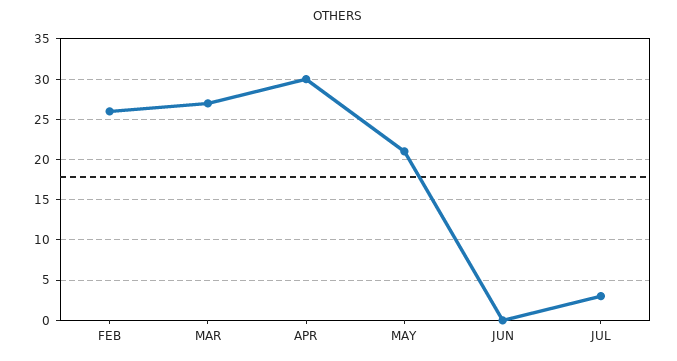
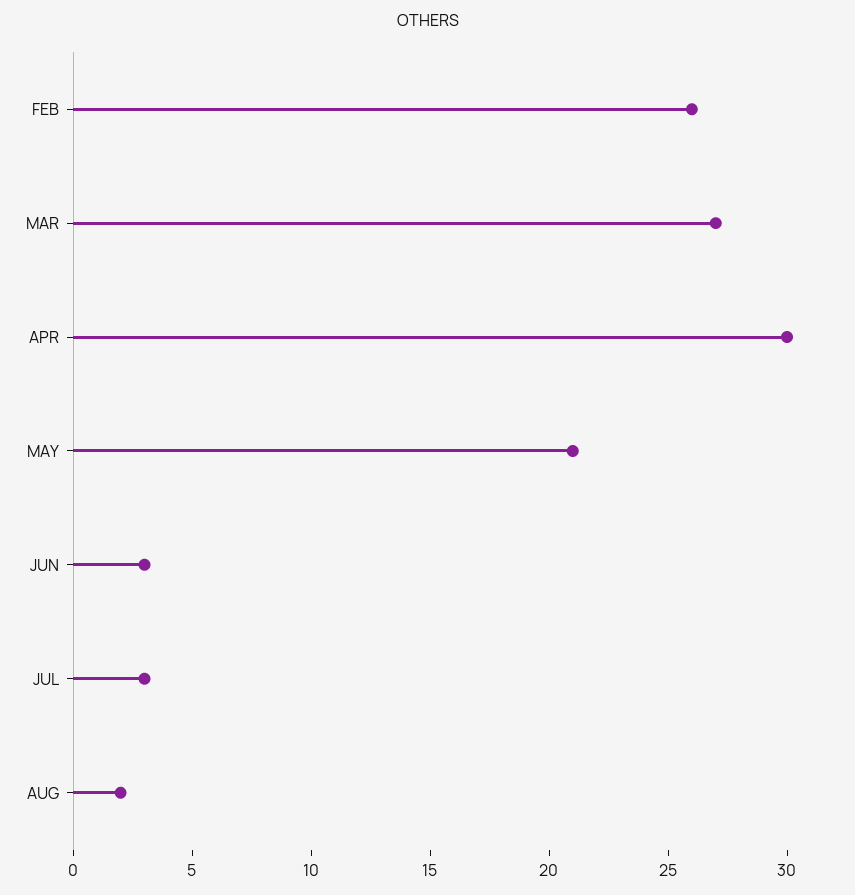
JUN: 0 -> 3
AUG: none -> 2

